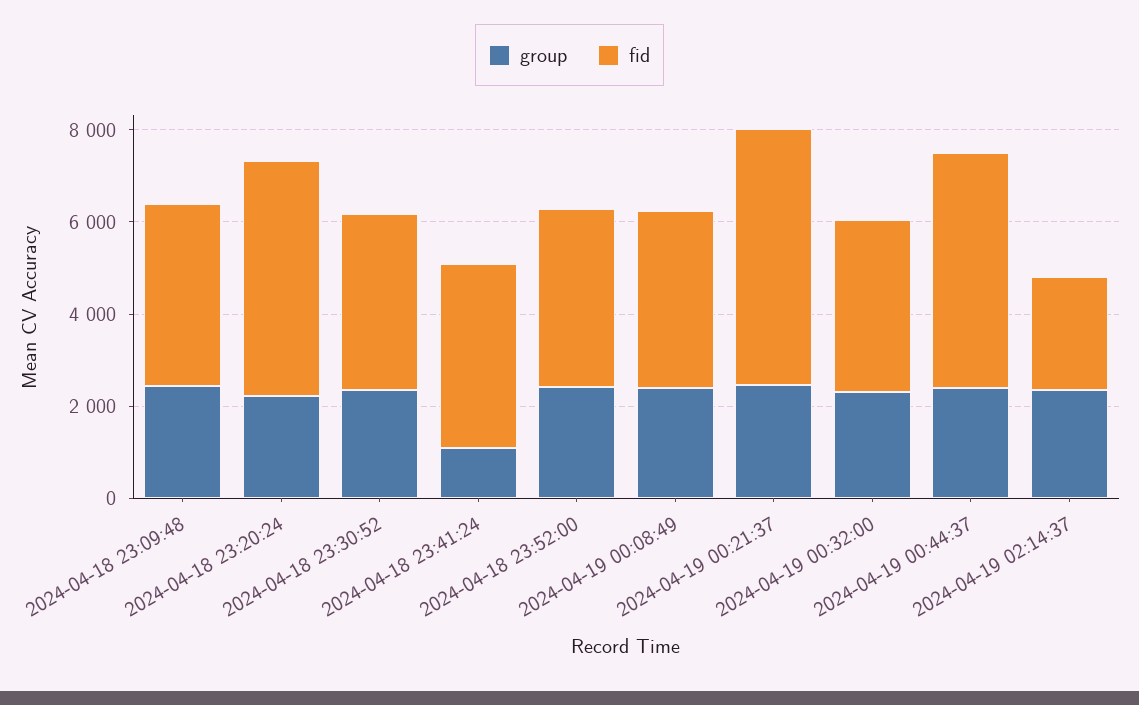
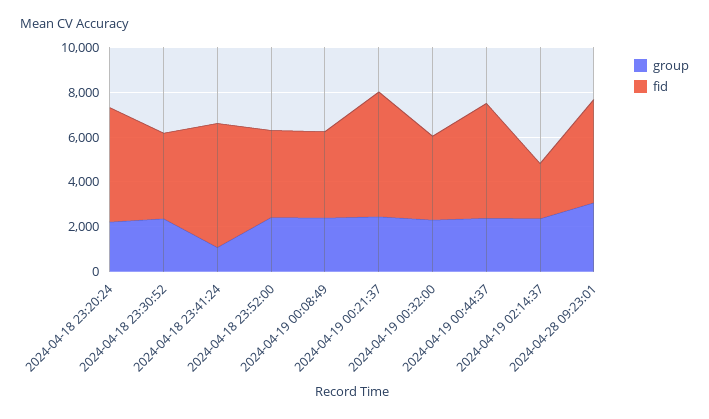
group, 2024-04-18 23:09:48: 2500 -> none
fid, 2024-04-18 23:09:48: 4000 -> none
fid, 2024-04-18 23:41:24: 4000 -> 5500
group, 2024-04-28 09:23:01: none -> 3000
fid, 2024-04-28 09:23:01: none -> 4500

